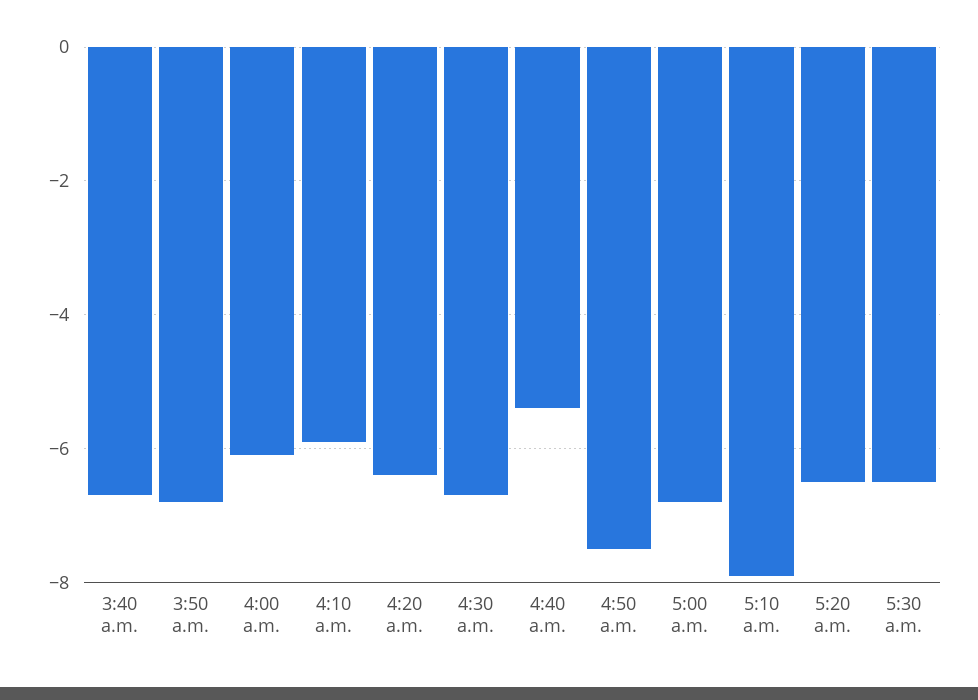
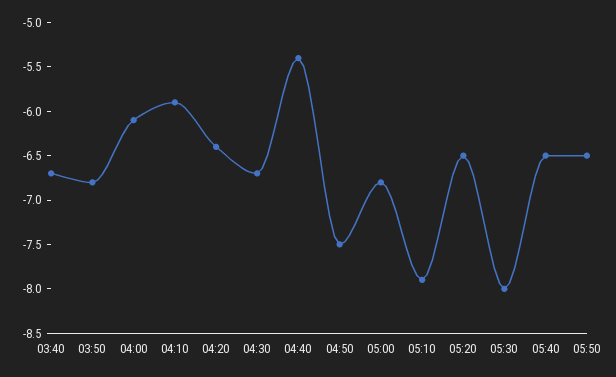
5:30 a.m.: -6.5 -> -8
05:40: none -> -6.5
05:50: none -> -6.5

